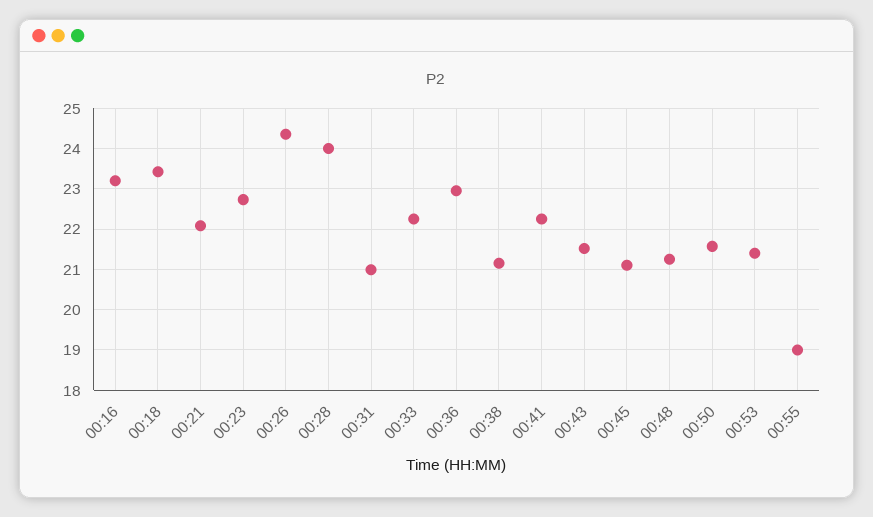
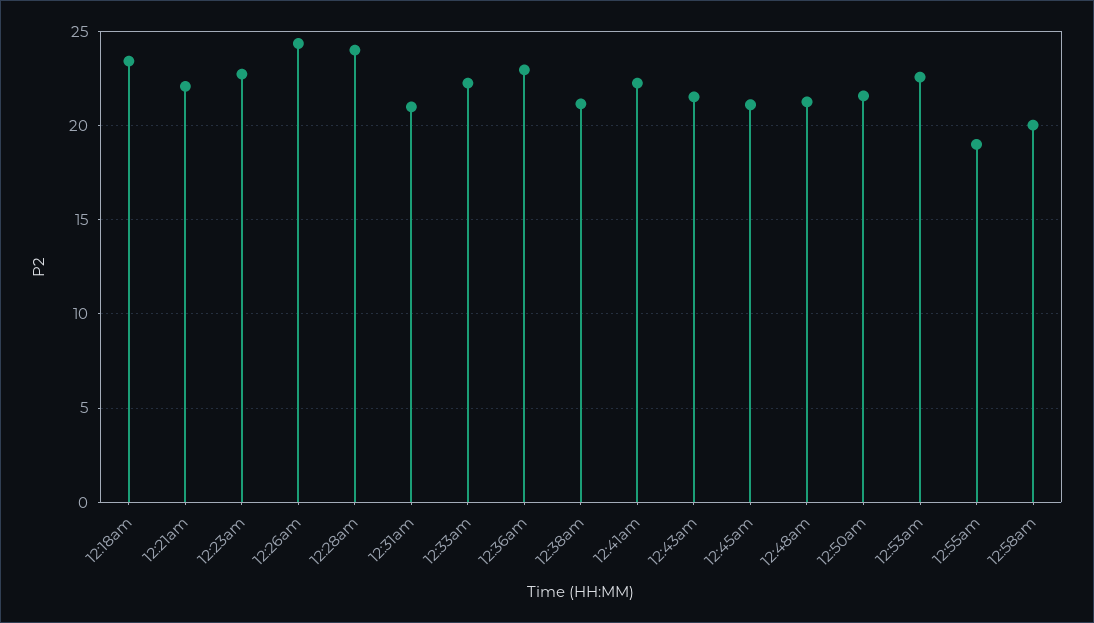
00:16: 23.2 -> none
00:53: 21.4 -> 22.5
12:58am: none -> 20

